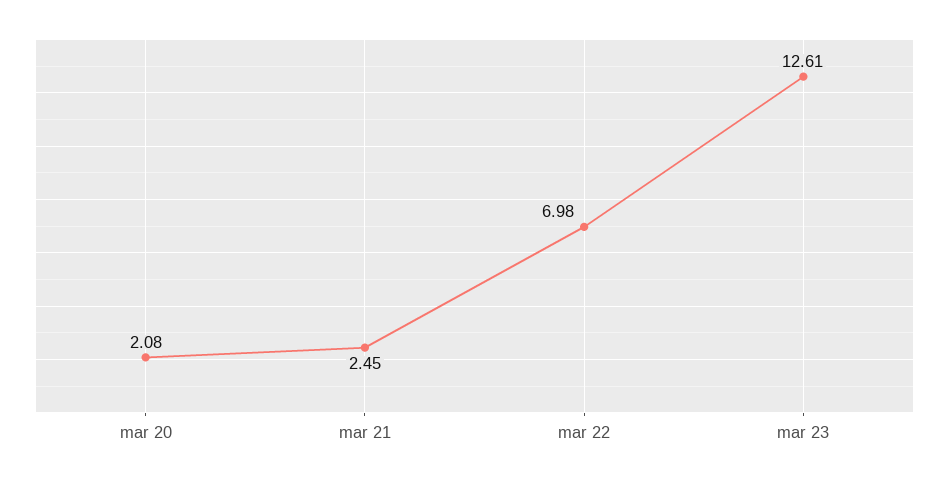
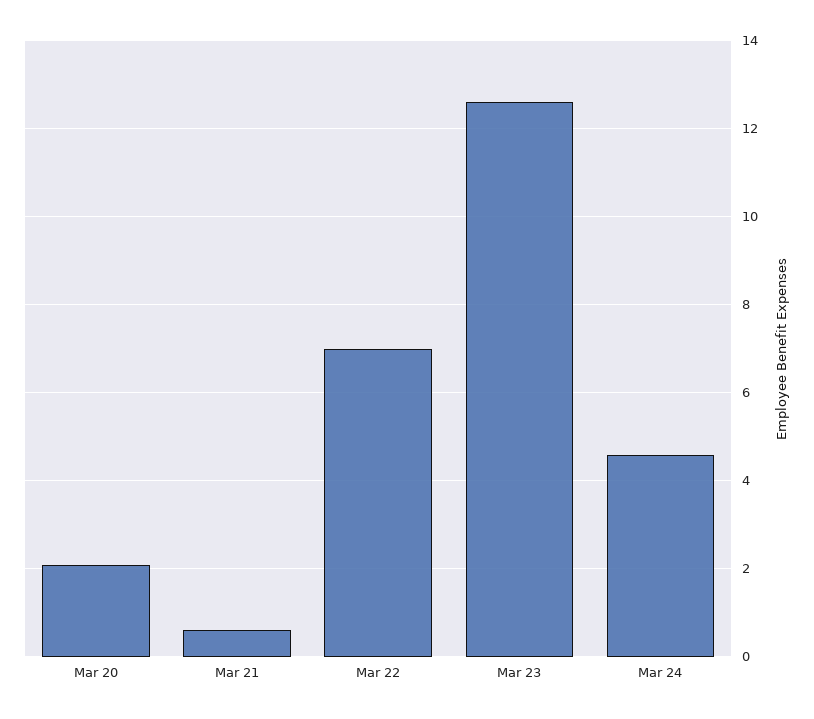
mar 21: 2.45 -> 0.6
Mar 24: none -> 4.6

